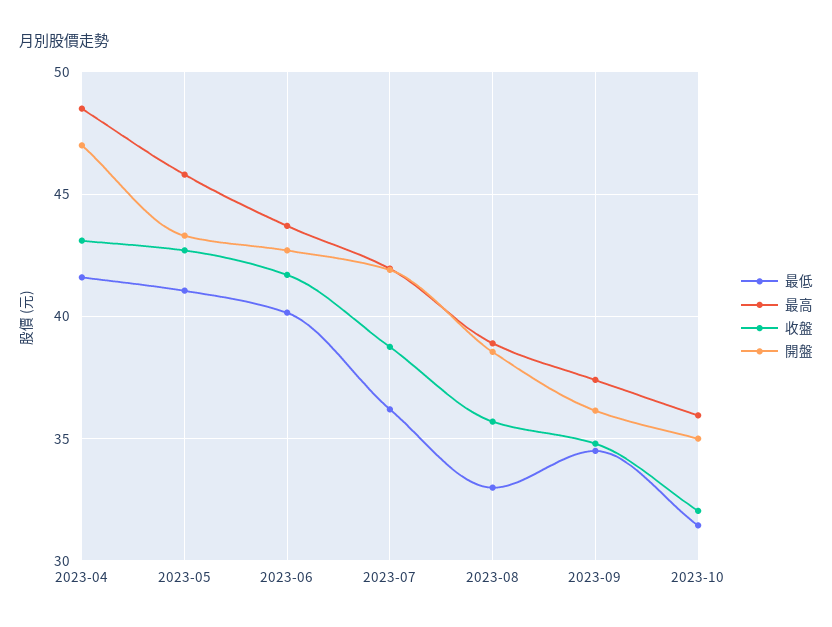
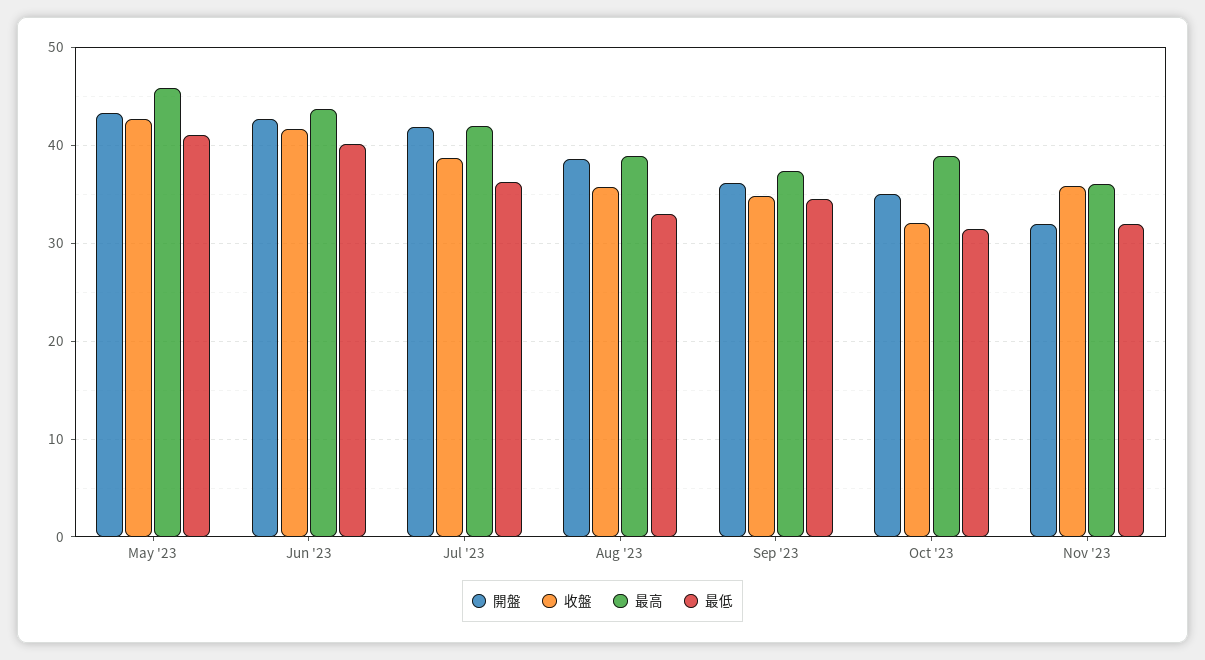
最低, 2023-04: 41.5 -> none
最高, 2023-04: 48.5 -> none
收盤, 2023-04: 43 -> none
開盤, 2023-04: 47 -> none
最高, 2023-10: 36 -> 39
開盤, Nov '23: none -> 32
收盤, Nov '23: none -> 36
最高, Nov '23: none -> 36
最低, Nov '23: none -> 32

